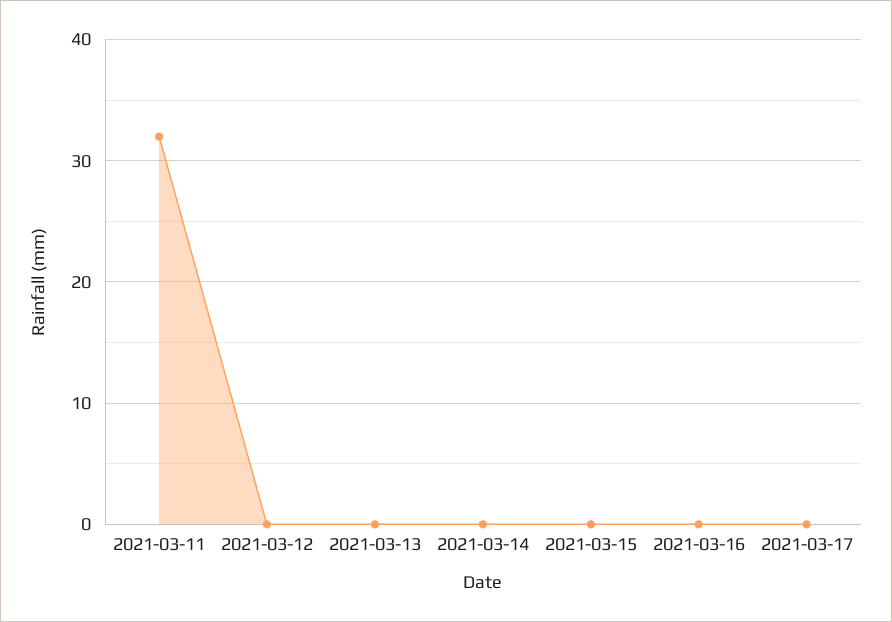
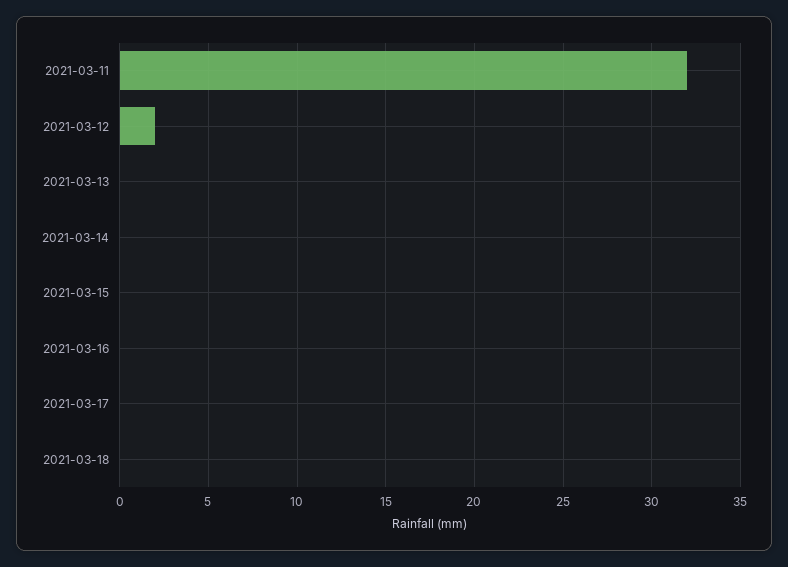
2021-03-12: 0 -> 2
2021-03-18: none -> 0

